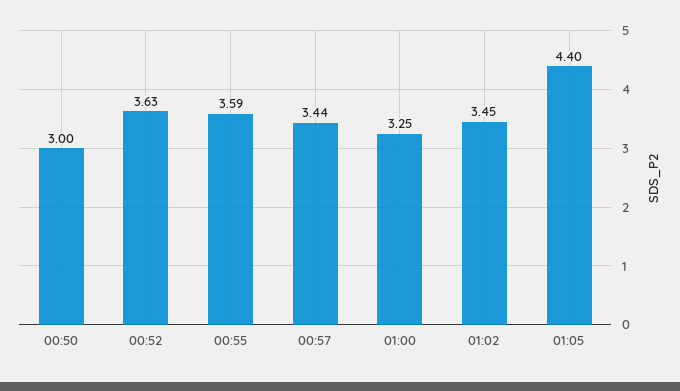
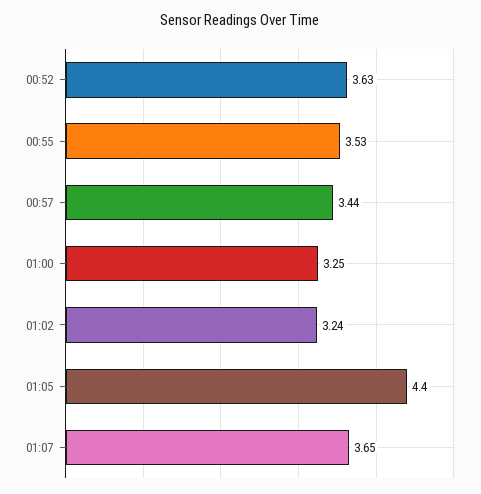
00:50: 3 -> none
00:55: 3.59 -> 3.53
01:02: 3.45 -> 3.24
01:07: none -> 3.65

